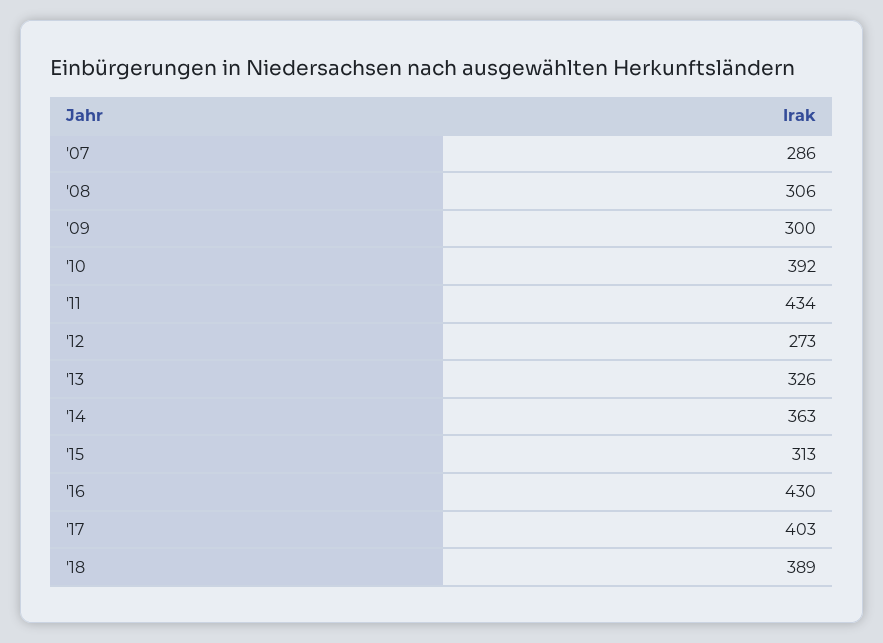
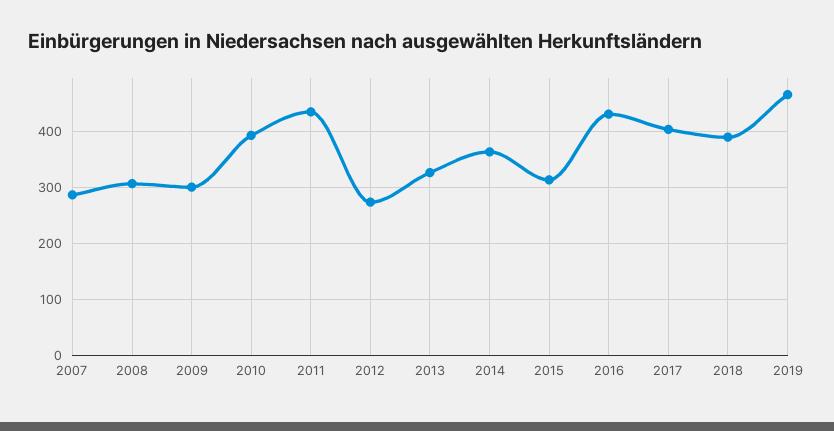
2019: none -> 460

